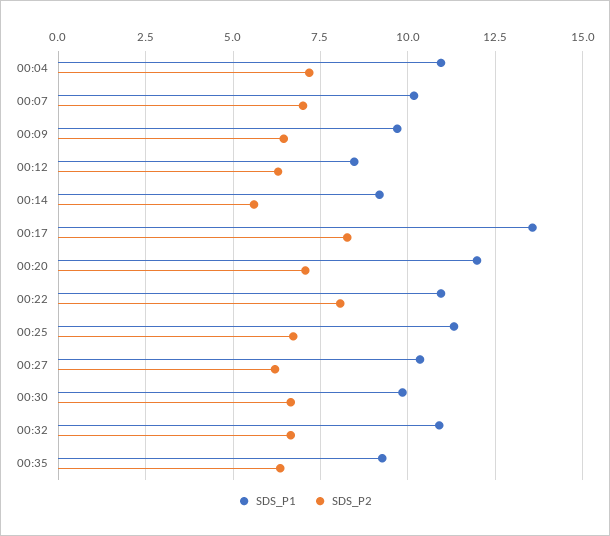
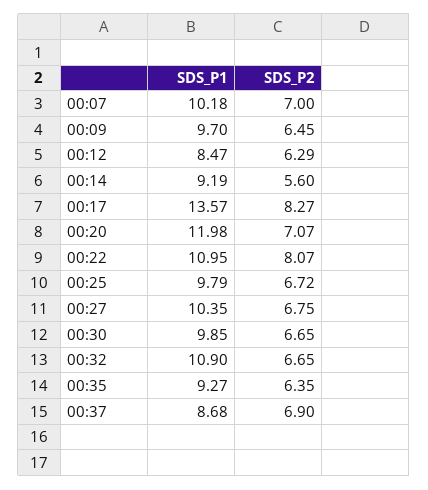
SDS_P1, 00:04: 11 -> none
SDS_P2, 00:04: 7.25 -> none
SDS_P1, 00:25: 11.25 -> 9.79
SDS_P2, 00:27: 6.25 -> 6.75
SDS_P1, 00:37: none -> 8.68
SDS_P2, 00:37: none -> 6.9

